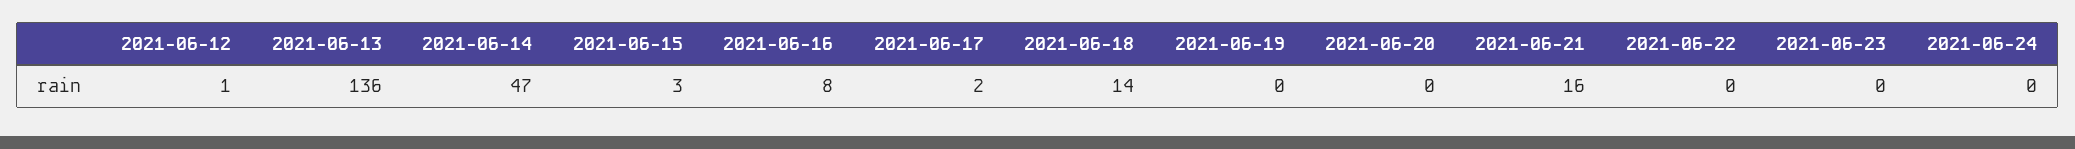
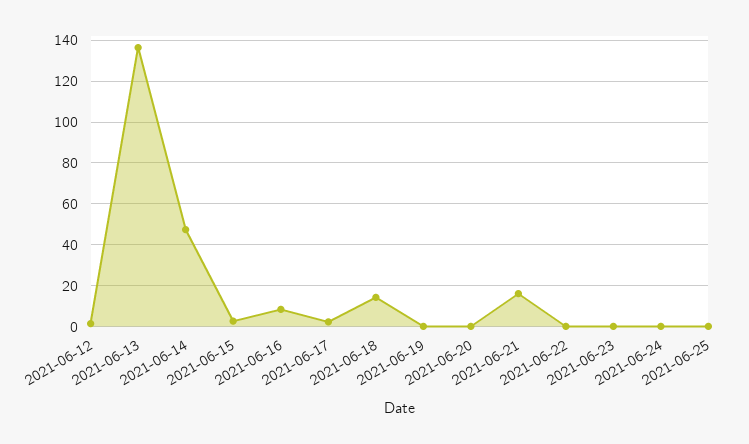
2021-06-25: none -> 0

